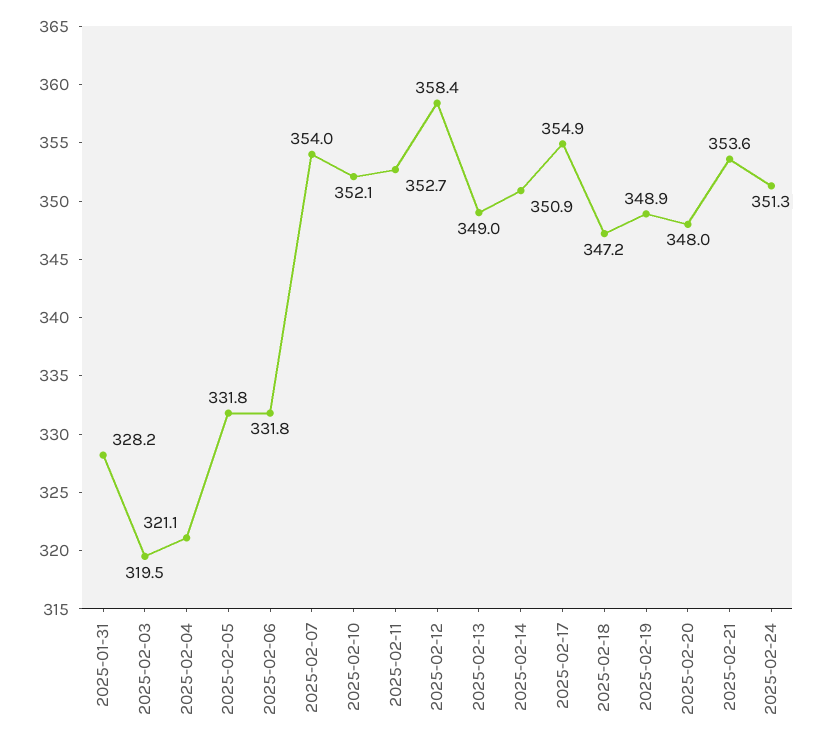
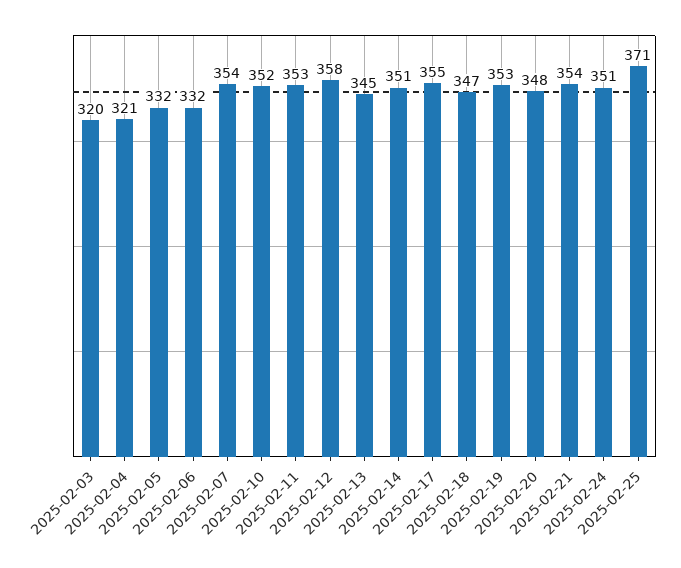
2025-01-31: 328.2 -> none
2025-02-13: 349 -> 345
2025-02-19: 348.9 -> 353
2025-02-25: none -> 371

